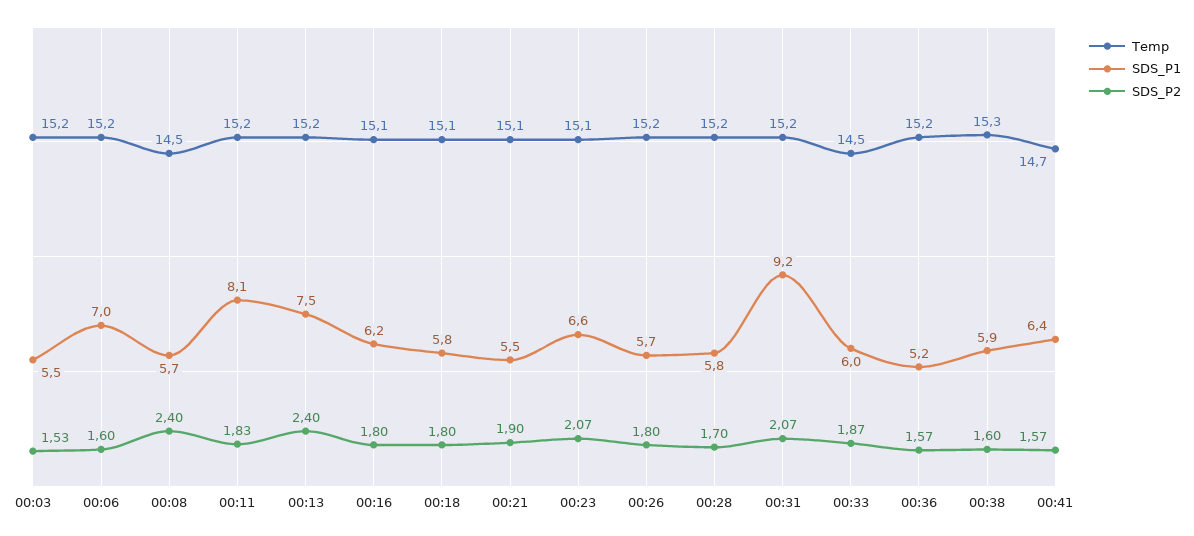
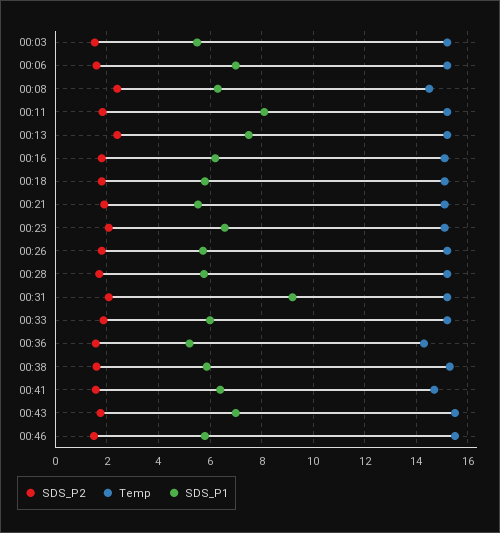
SDS_P1, 00:08: 5.7 -> 6.25
Temp, 00:33: 14.5 -> 15.25
Temp, 00:36: 15.2 -> 14.25
SDS_P2, 00:43: none -> 1.75
Temp, 00:43: none -> 15.5
SDS_P1, 00:43: none -> 7
SDS_P2, 00:46: none -> 1.5
Temp, 00:46: none -> 15.5
SDS_P1, 00:46: none -> 5.75

